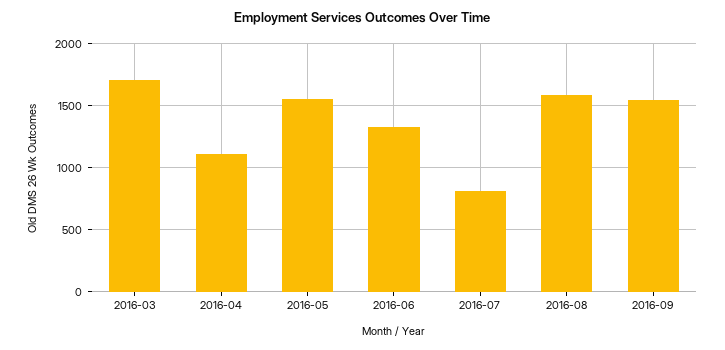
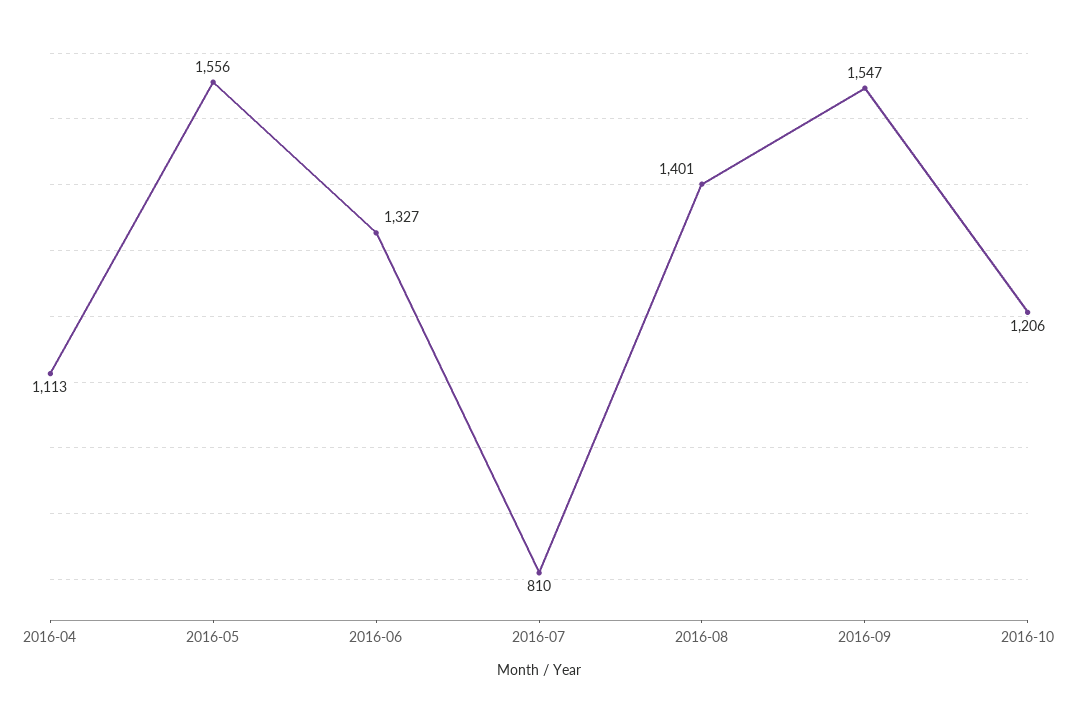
2016-03: 1700 -> none
2016-08: 1600 -> 1401
2016-10: none -> 1206

